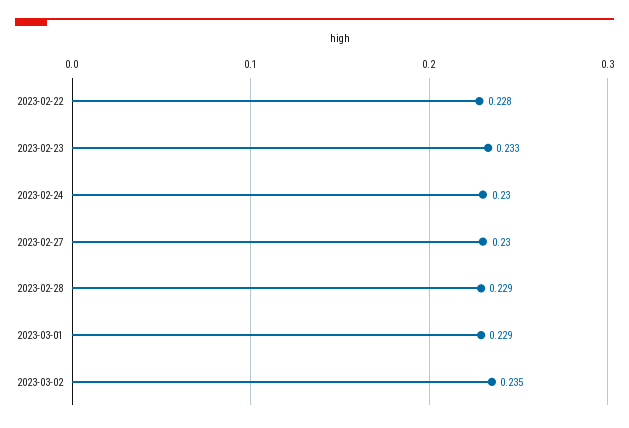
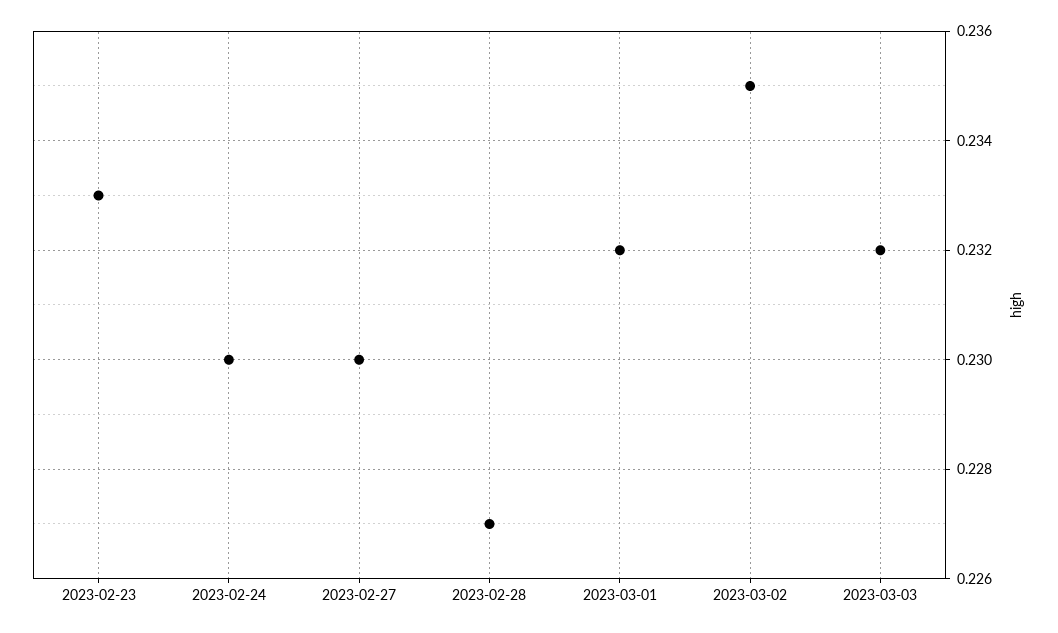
2023-02-22: 0.228 -> none
2023-02-28: 0.229 -> 0.227
2023-03-01: 0.229 -> 0.232
2023-03-03: none -> 0.232

